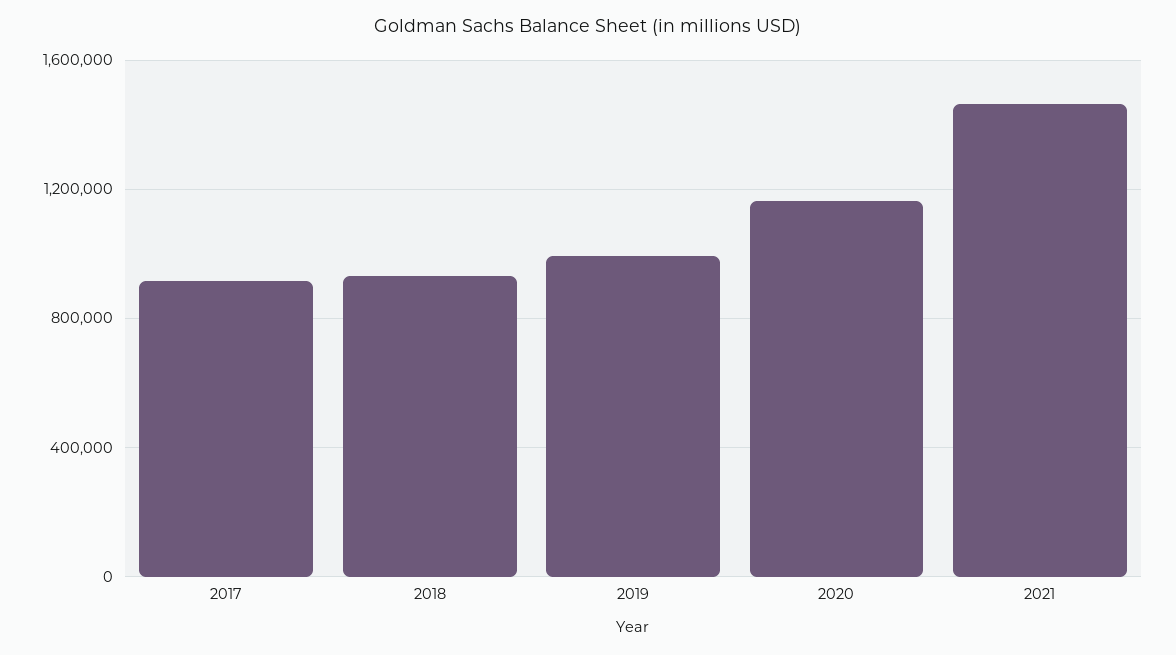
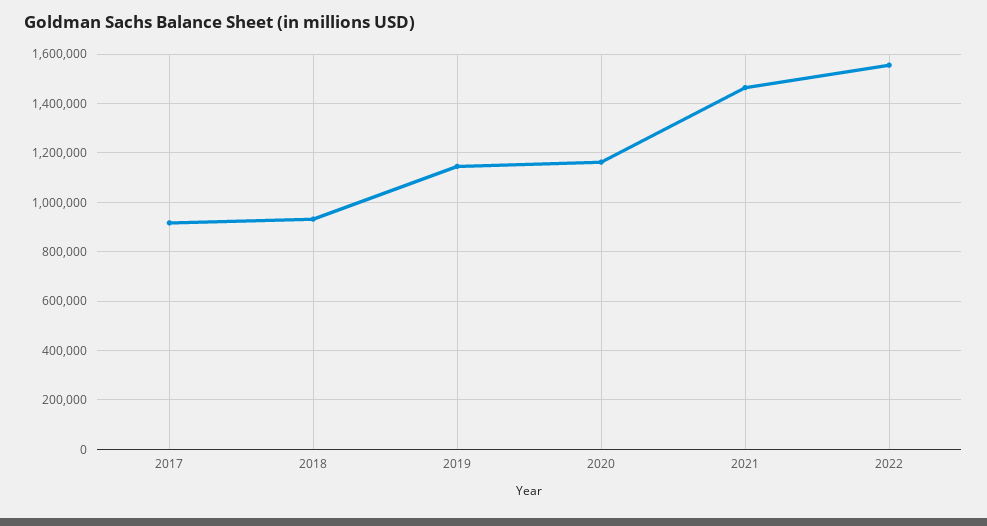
2019: 1000000 -> 1150000
2022: none -> 1550000

